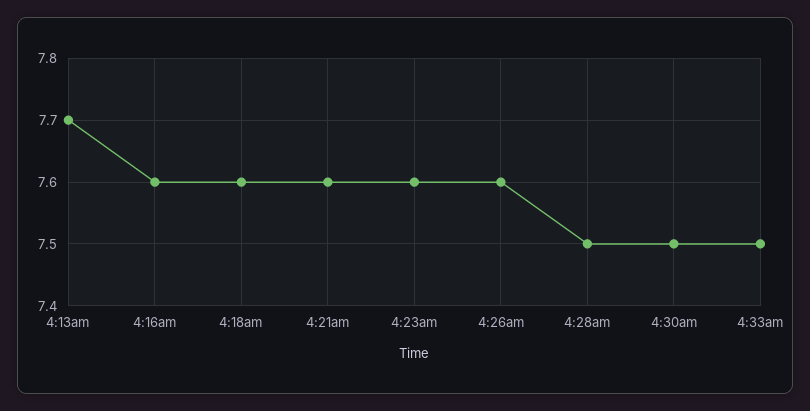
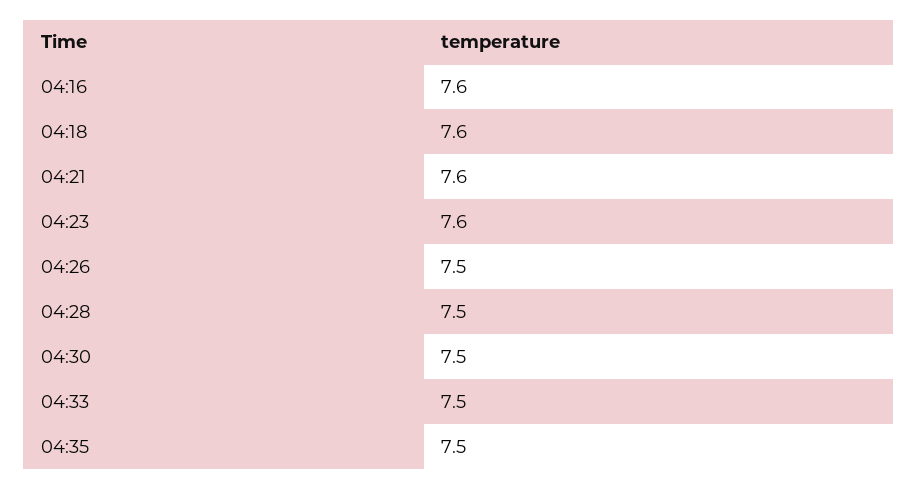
4:13am: 7.7 -> none
4:26am: 7.6 -> 7.5
04:35: none -> 7.5

